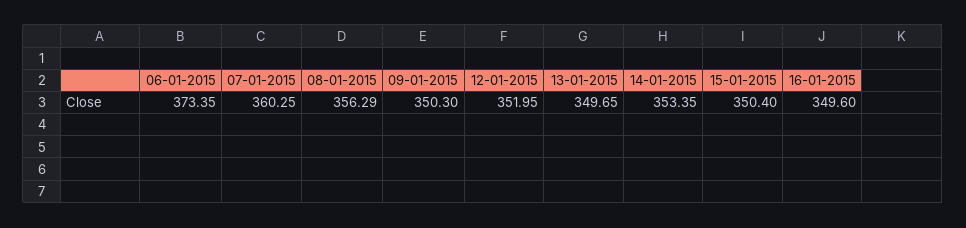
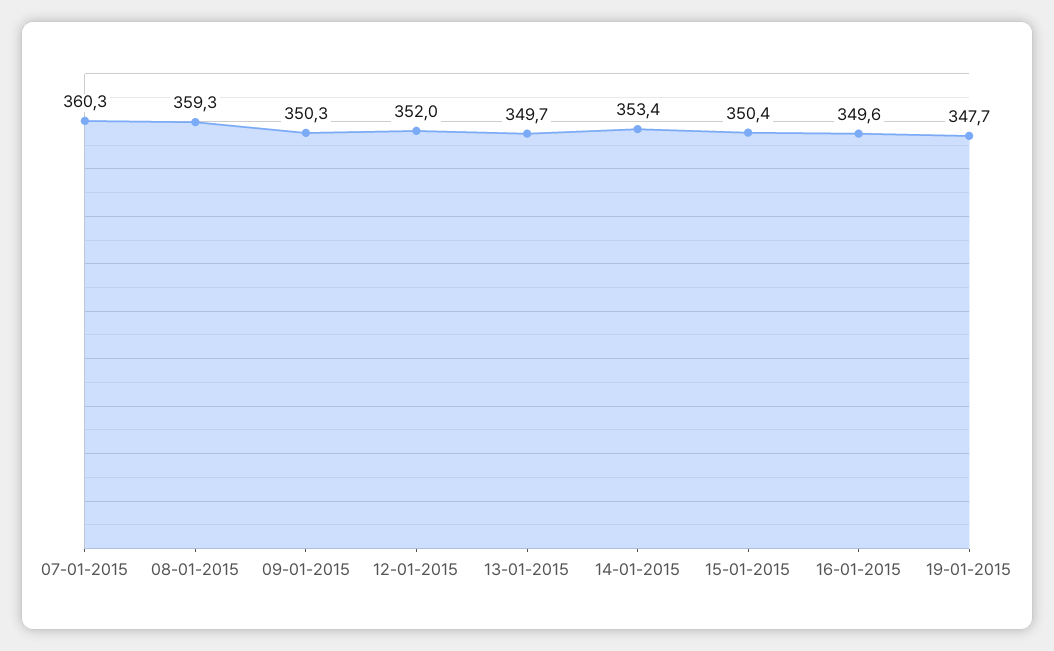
06-01-2015: 373.35 -> none
08-01-2015: 356.29 -> 359.3
19-01-2015: none -> 347.7

